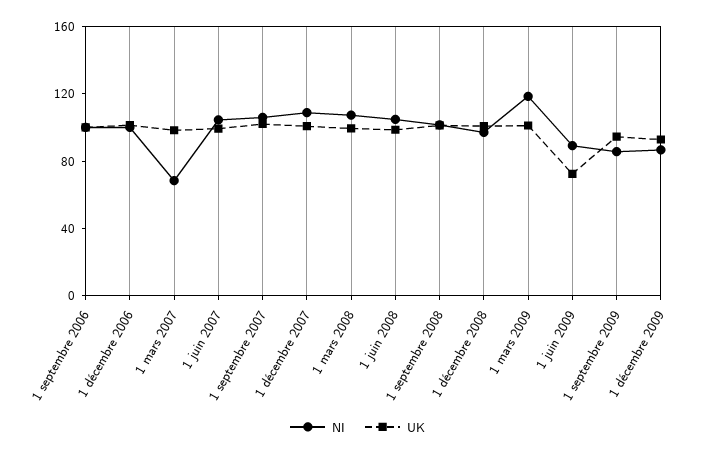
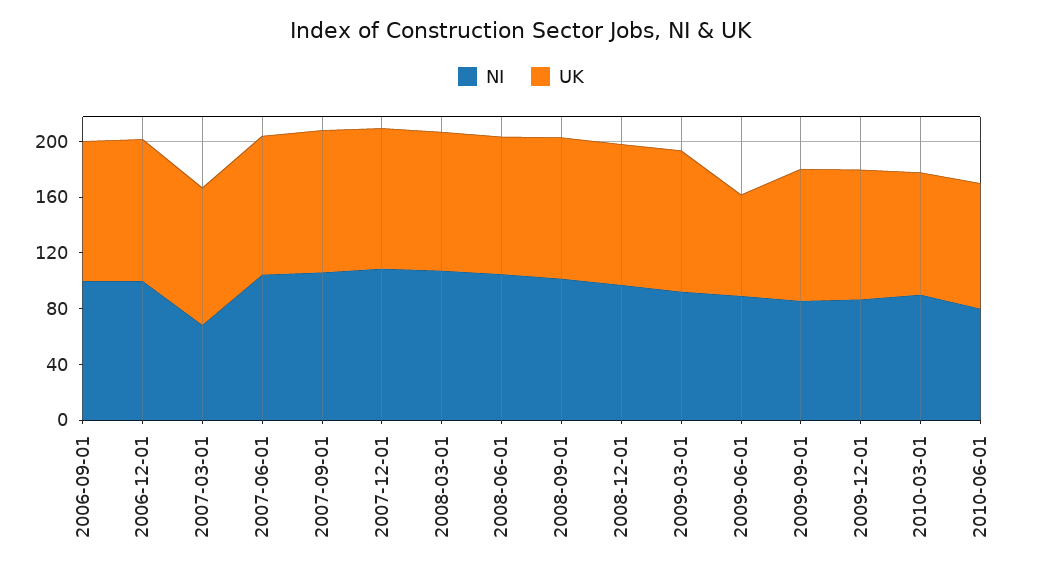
NI, 1 mars 2009: 120 -> 90
NI, 2010-03-01: none -> 90
UK, 2010-03-01: none -> 90
NI, 2010-06-01: none -> 80
UK, 2010-06-01: none -> 90

